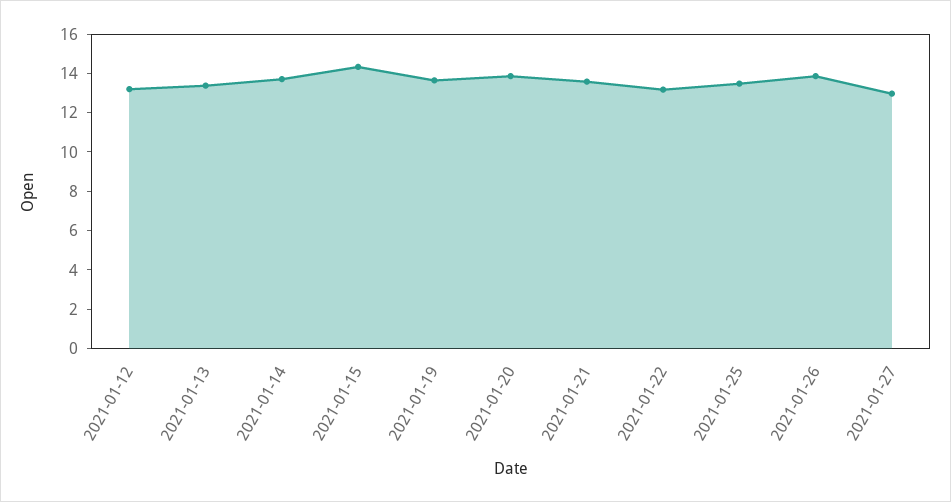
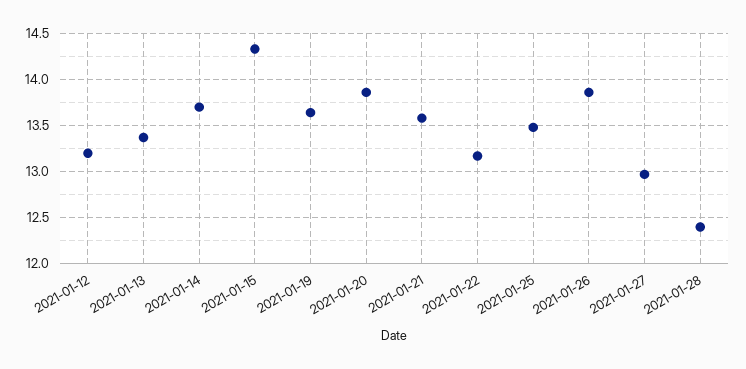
2021-01-28: none -> 12.4

